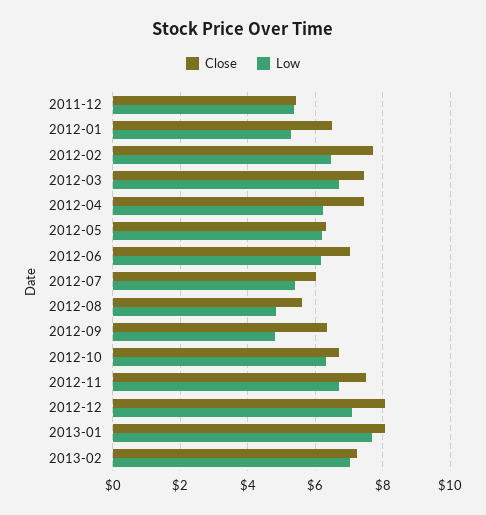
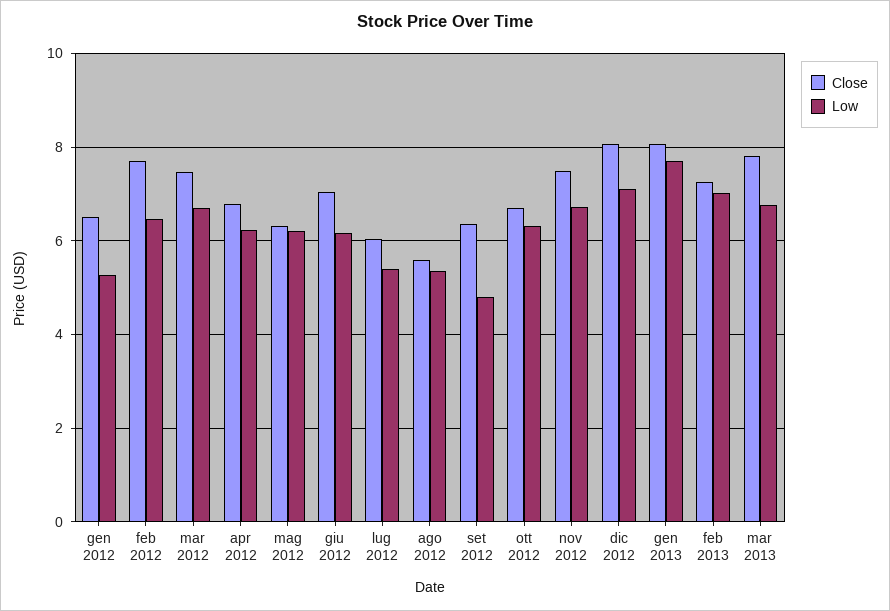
Close, 2011-12: 5.4 -> none
Low, 2011-12: 5.4 -> none
Close, 2012-04: 7.4 -> 6.8
Low, 2012-08: 4.8 -> 5.4
Close, mar 2013: none -> 7.8
Low, mar 2013: none -> 6.8

